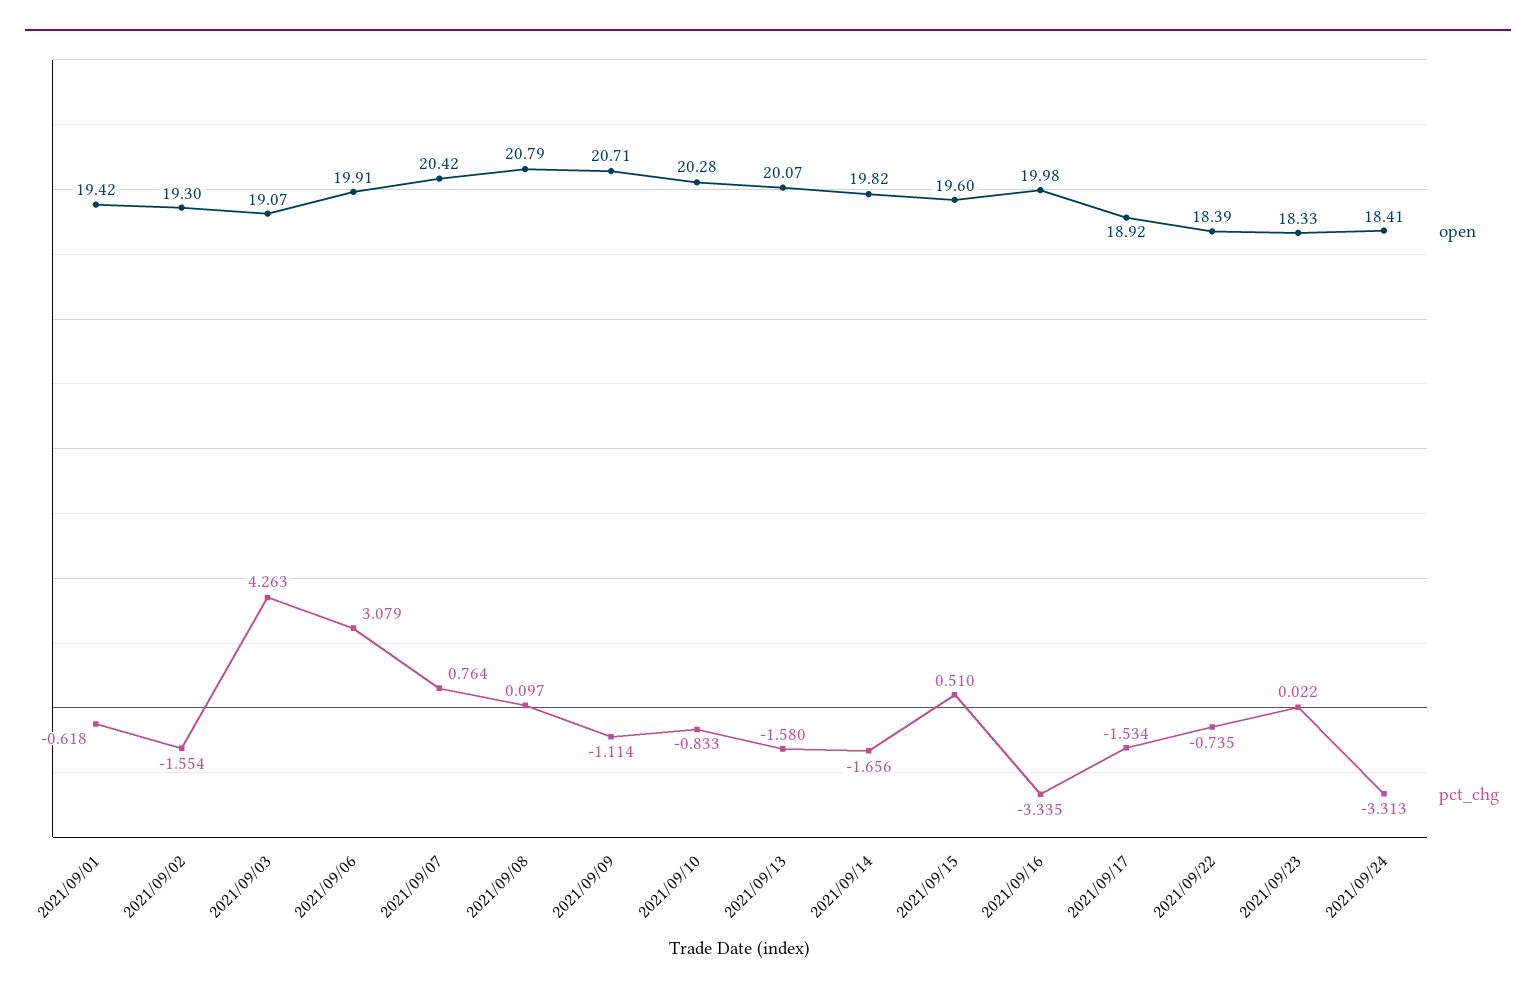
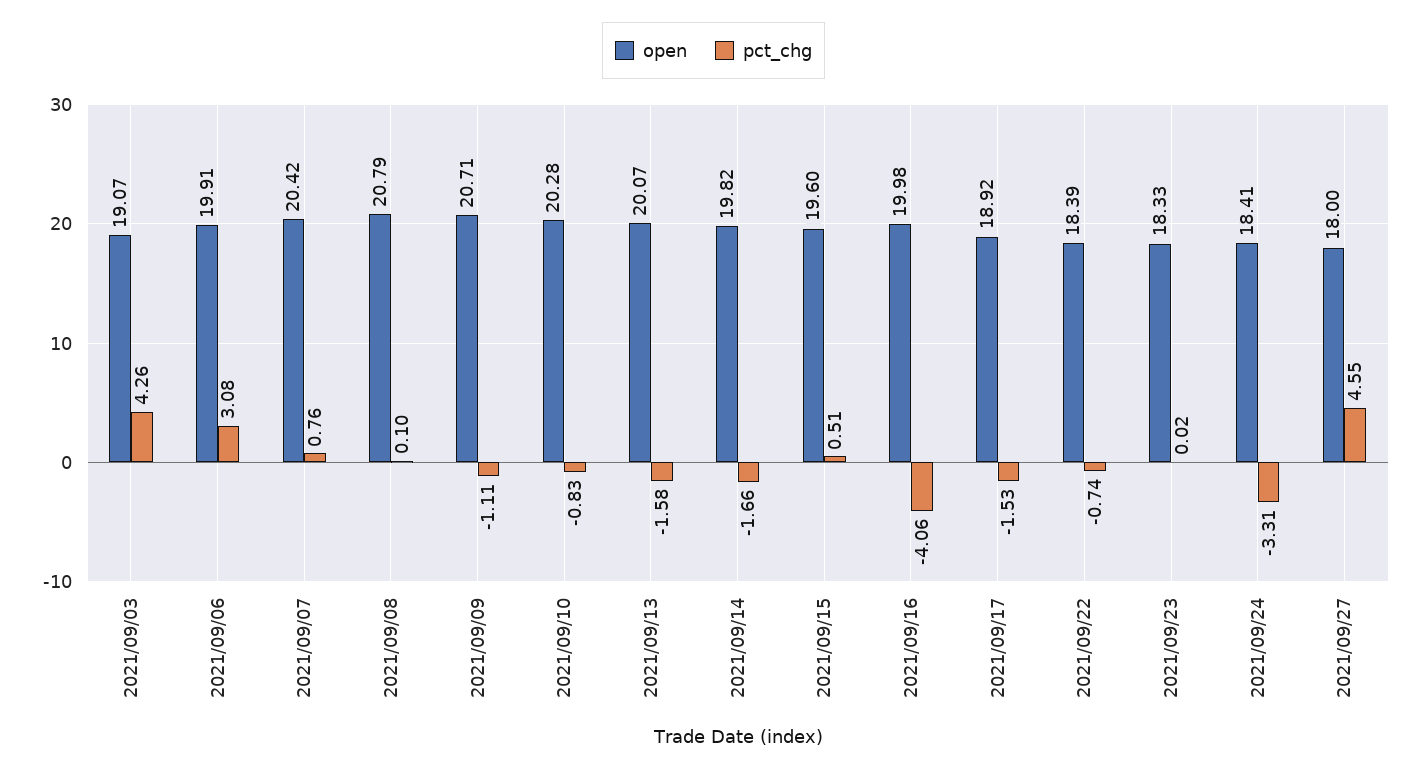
open, 2021/09/01: 19.42 -> none
pct_chg, 2021/09/01: -0.618 -> none
open, 2021/09/02: 19.3 -> none
pct_chg, 2021/09/02: -1.554 -> none
pct_chg, 2021/09/16: -3.335 -> -4.06
open, 2021/09/27: none -> 18
pct_chg, 2021/09/27: none -> 4.55

